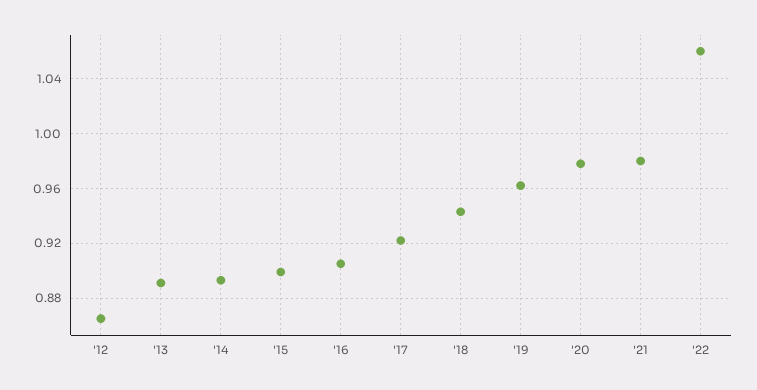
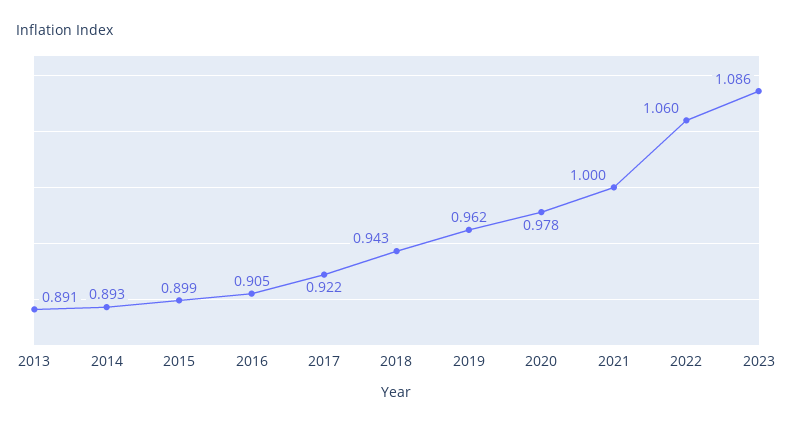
'12: 0.865 -> none
'21: 0.98 -> 1
2023: none -> 1.086

